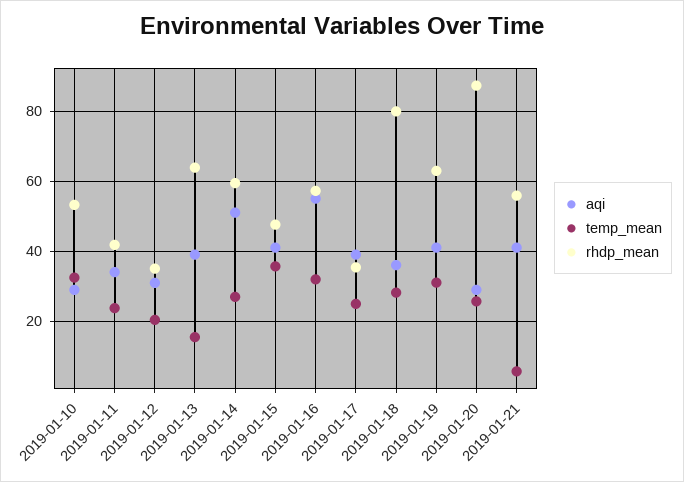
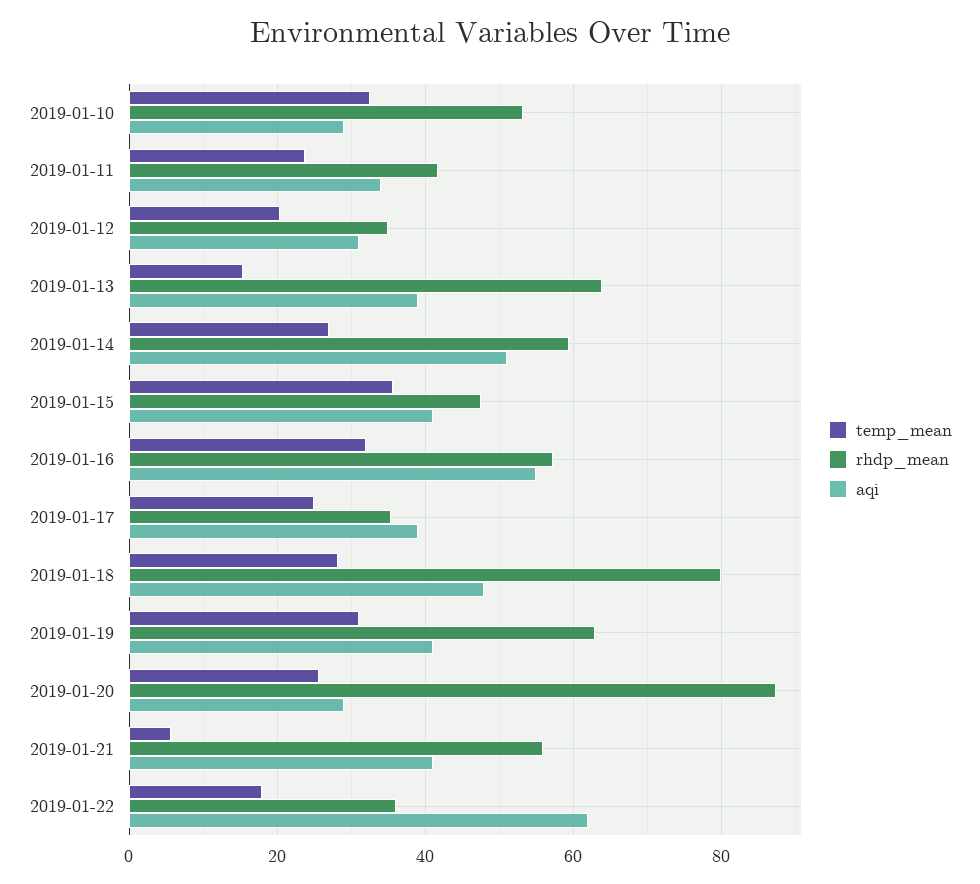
aqi, 2019-01-18: 36 -> 48
temp_mean, 2019-01-22: none -> 18
rhdp_mean, 2019-01-22: none -> 36
aqi, 2019-01-22: none -> 62

